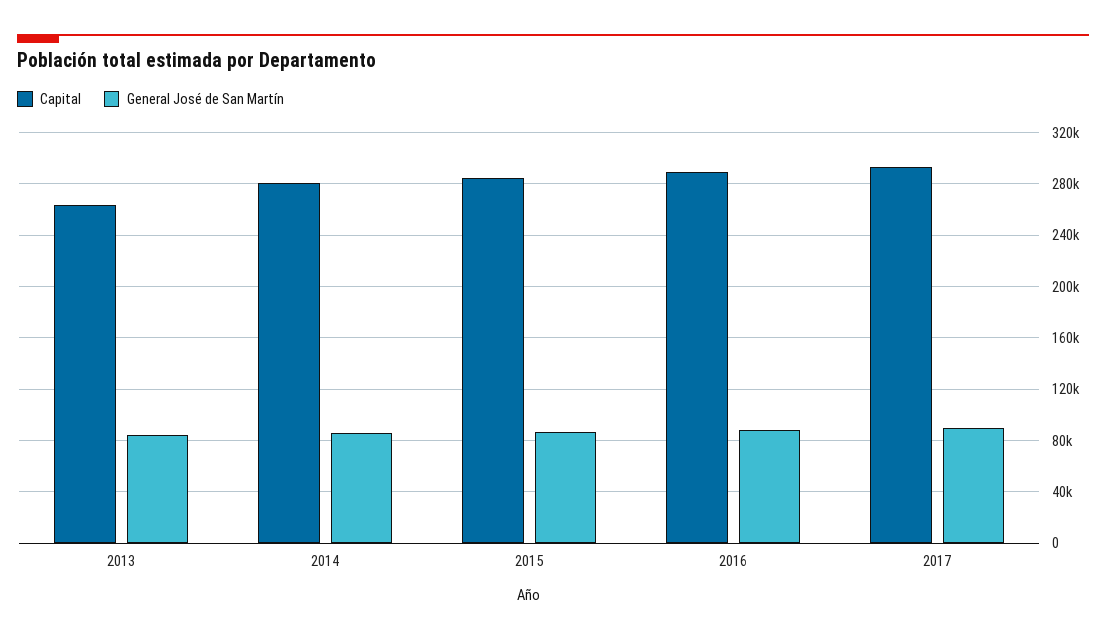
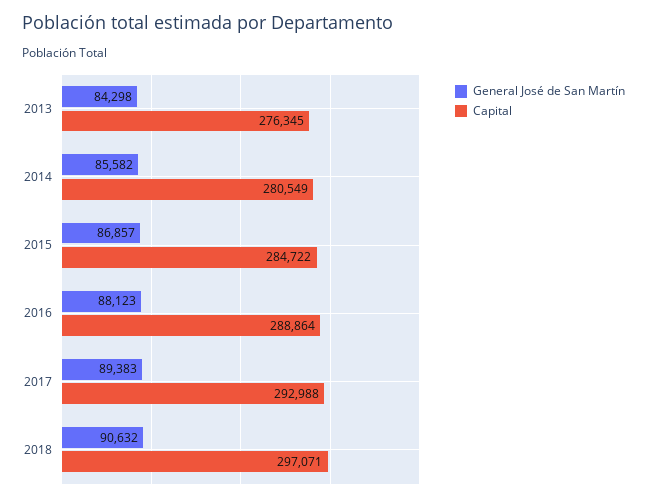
Capital, 2013: 265000 -> 276345
General José de San Martín, 2018: none -> 90632
Capital, 2018: none -> 297071

